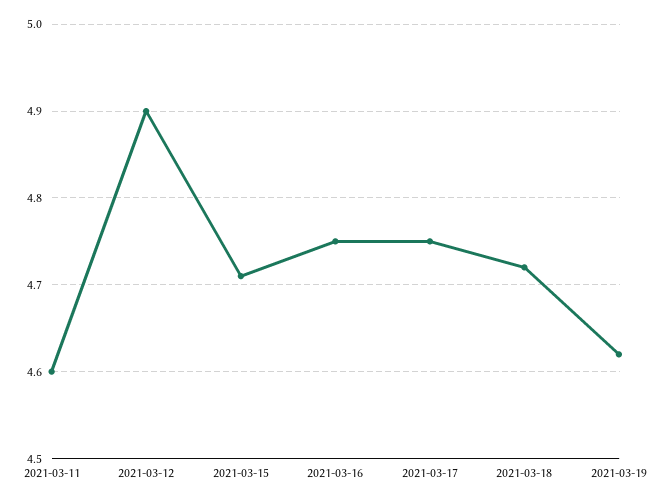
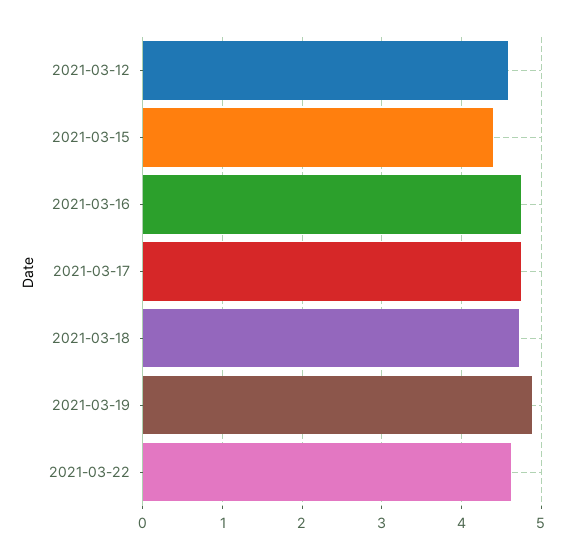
2021-03-11: 4.6 -> none
2021-03-12: 4.9 -> 4.6
2021-03-15: 4.71 -> 4.4
2021-03-19: 4.62 -> 4.9
2021-03-22: none -> 4.6

